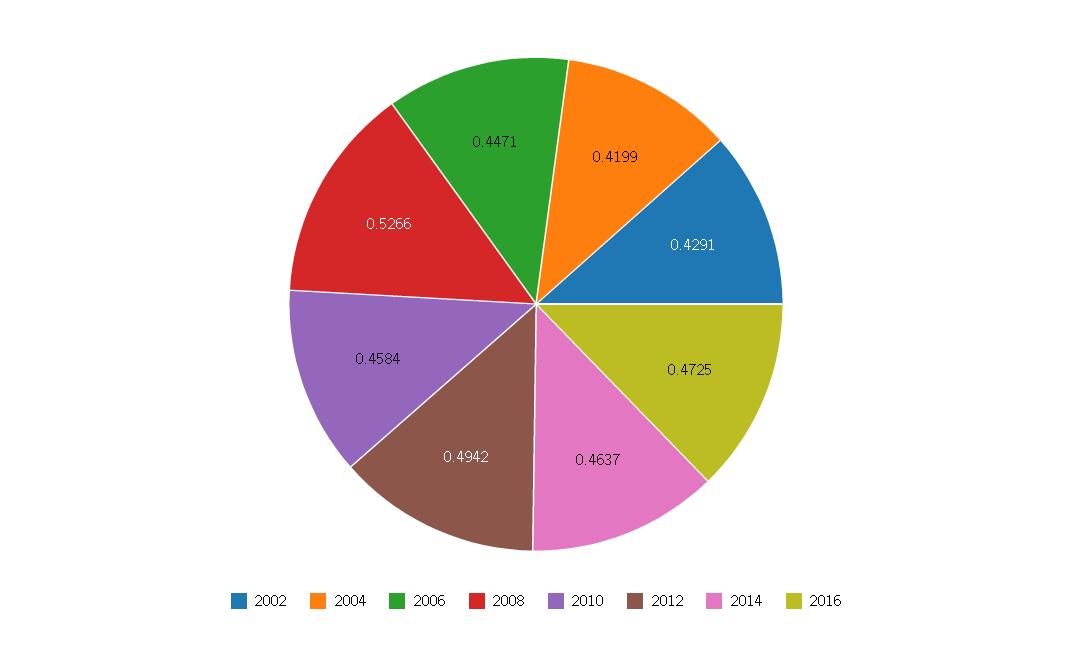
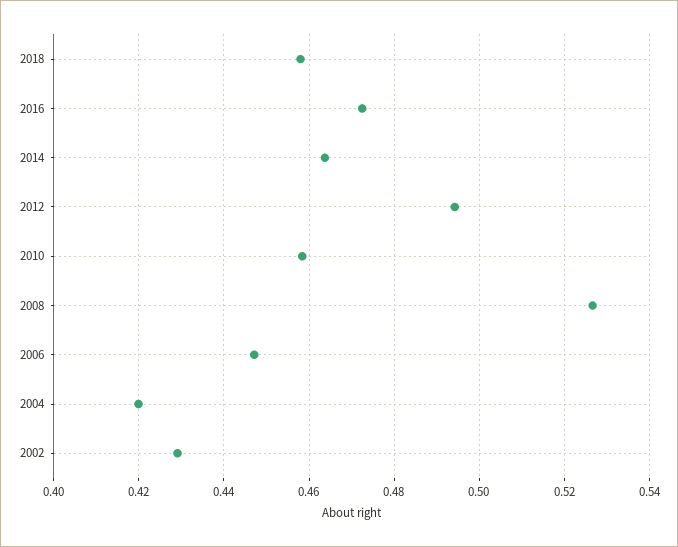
2018: none -> 0.458

